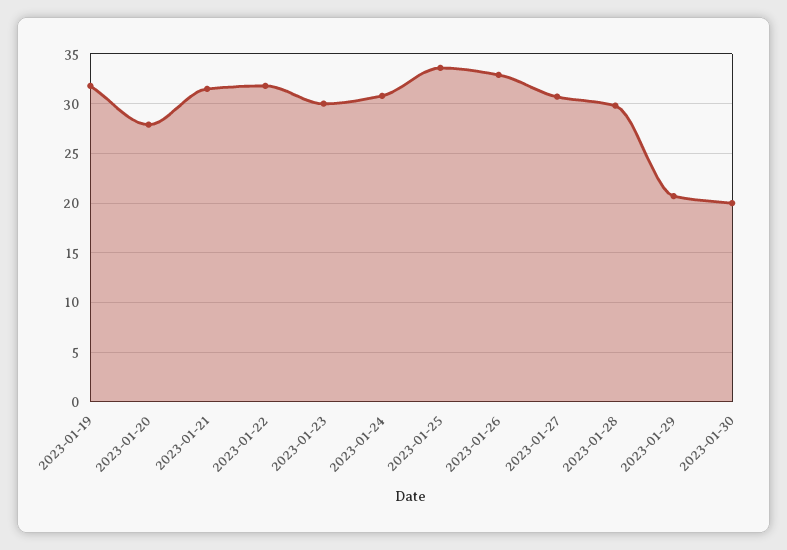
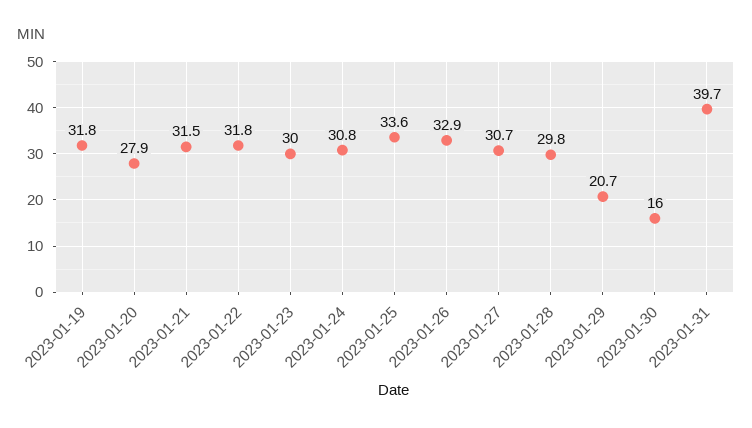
2023-01-30: 20 -> 16
2023-01-31: none -> 39.7

